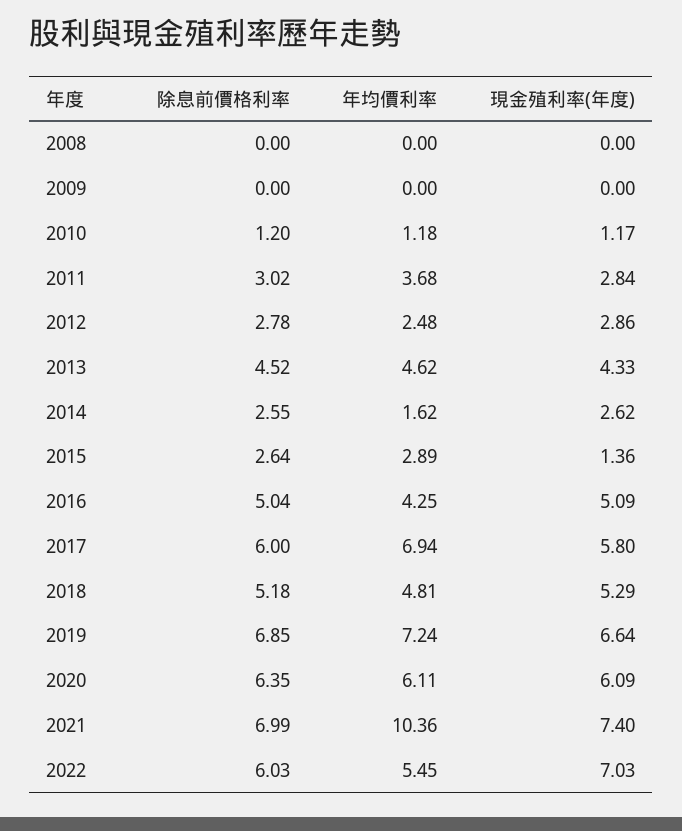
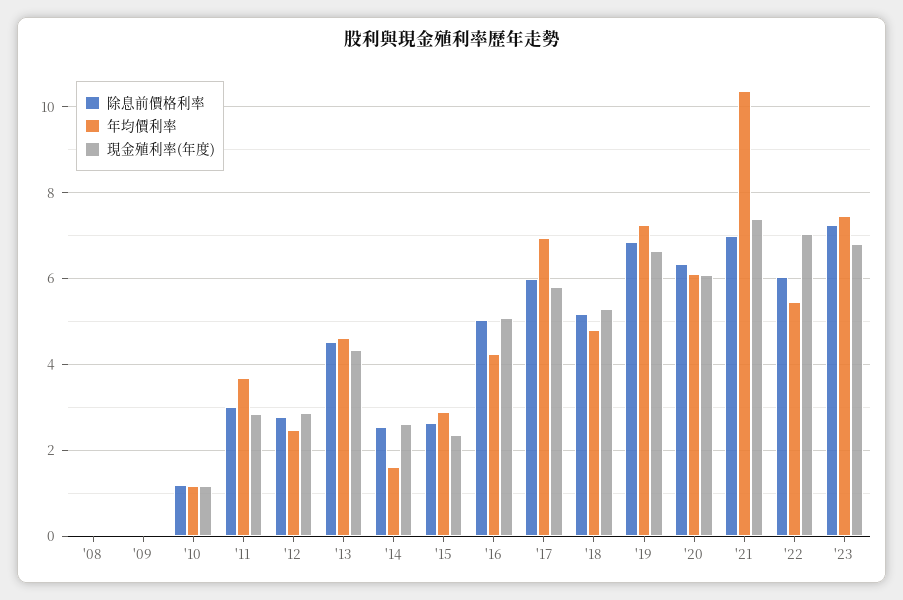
現金殖利率(年度), 2015: 1.36 -> 2.4
除息前價格利率, '23: none -> 7.2
年均價利率, '23: none -> 7.4
現金殖利率(年度), '23: none -> 6.8

